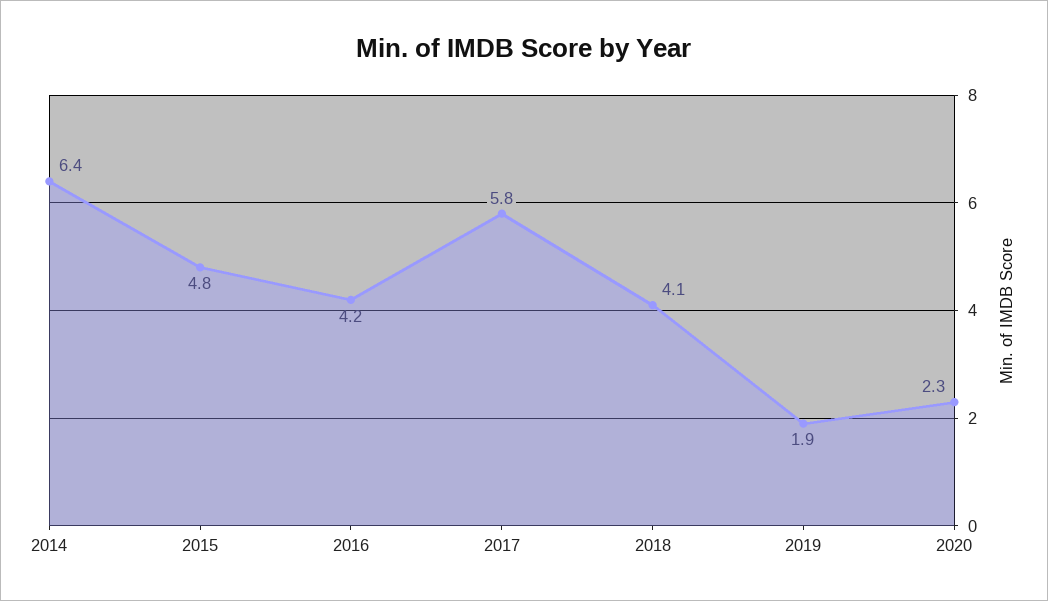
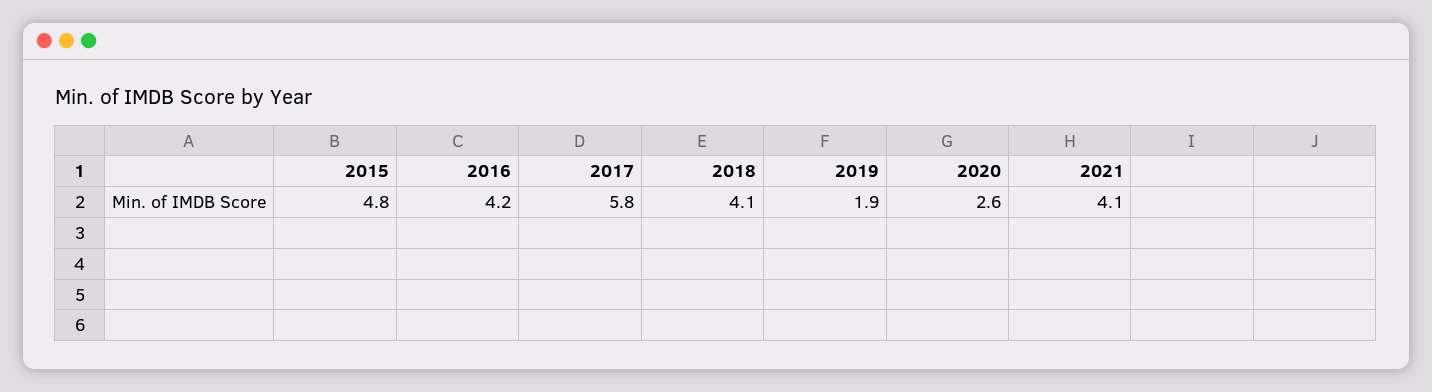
2014: 6.4 -> none
2020: 2.3 -> 2.6
2021: none -> 4.1

